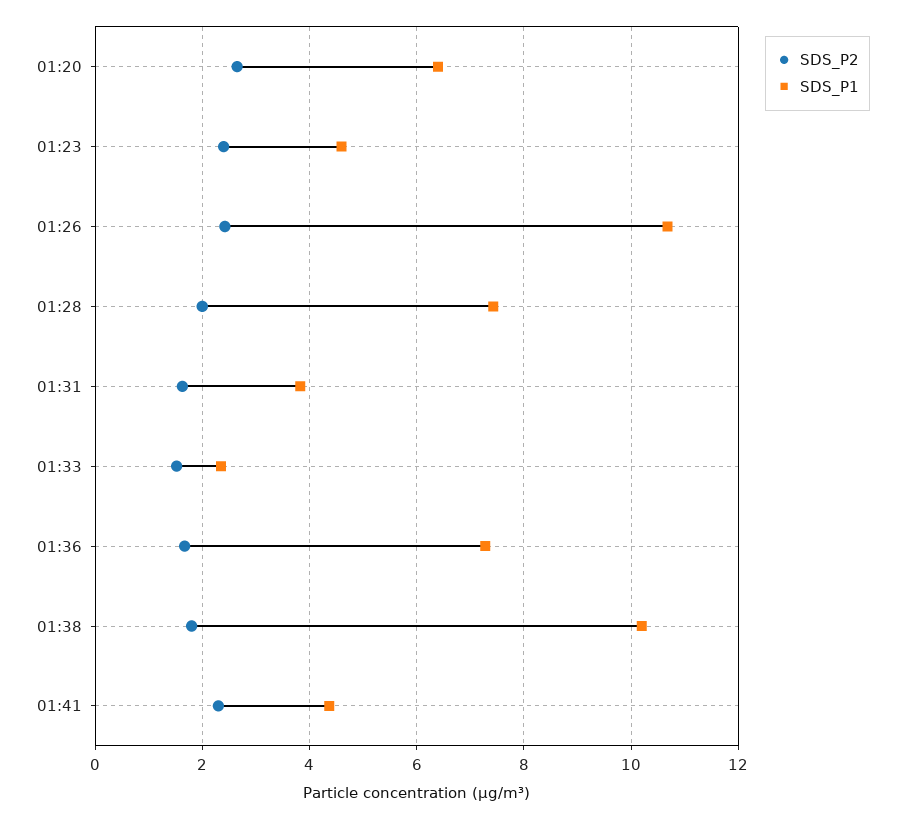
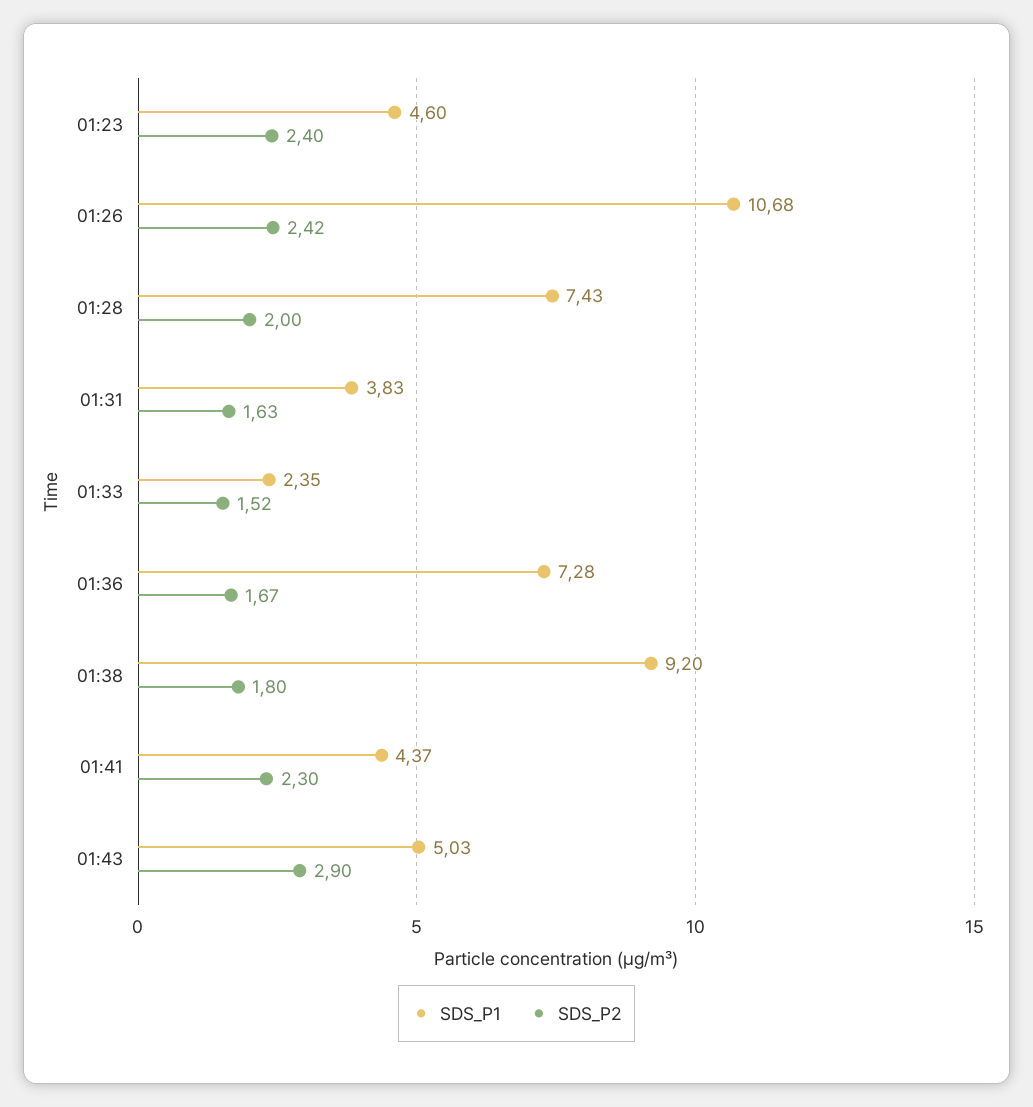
SDS_P2, 01:20: 2.6 -> none
SDS_P1, 01:20: 6.4 -> none
SDS_P1, 01:38: 10.2 -> 9.2
SDS_P1, 01:43: none -> 5.03
SDS_P2, 01:43: none -> 2.9

